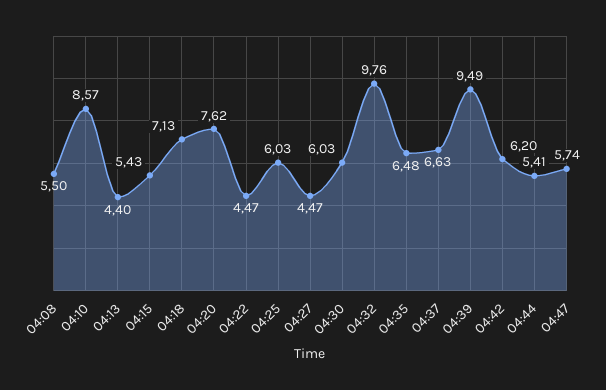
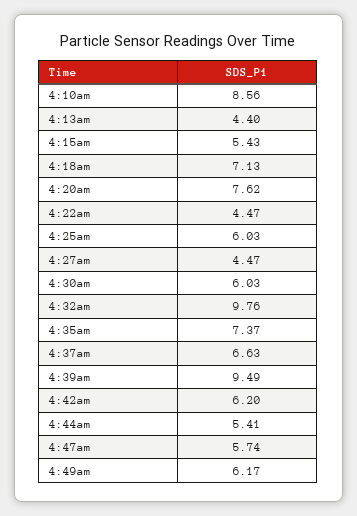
04:08: 5.5 -> none
04:10: 8.57 -> 8.56
04:35: 6.48 -> 7.37
4:49am: none -> 6.17

